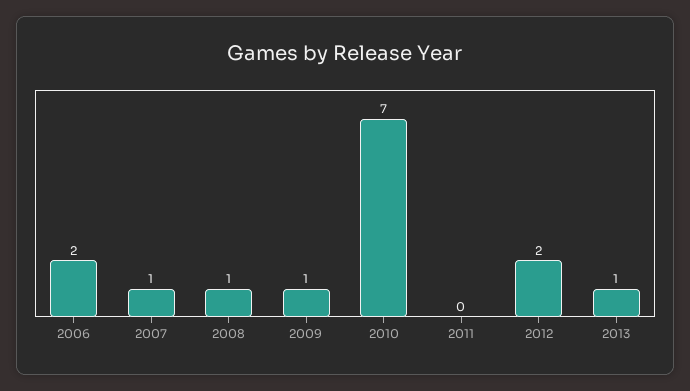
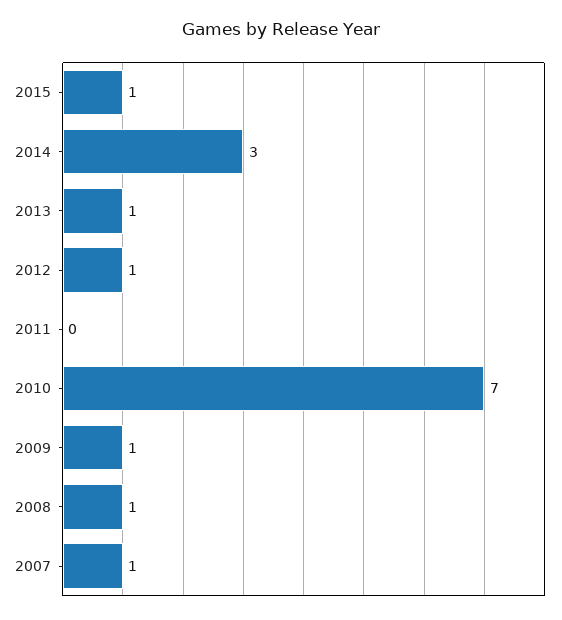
2006: 2 -> none
2012: 2 -> 1
2015: none -> 1
2014: none -> 3

